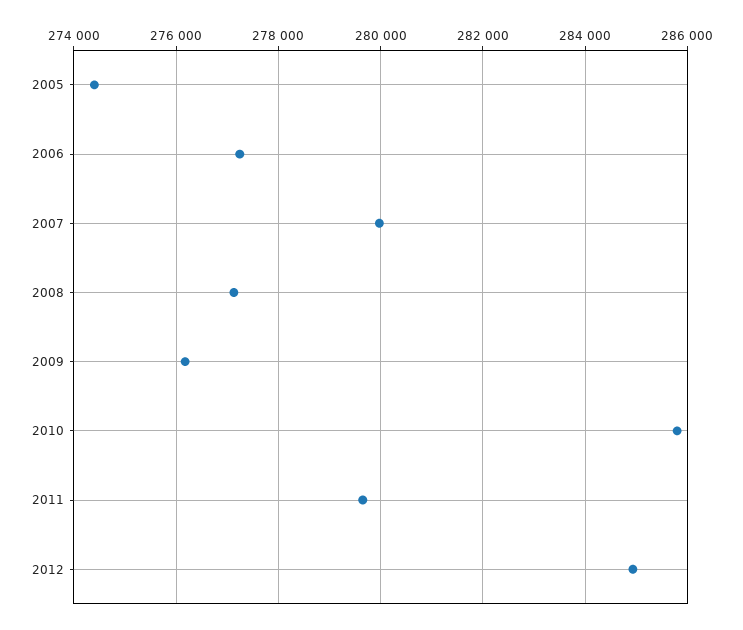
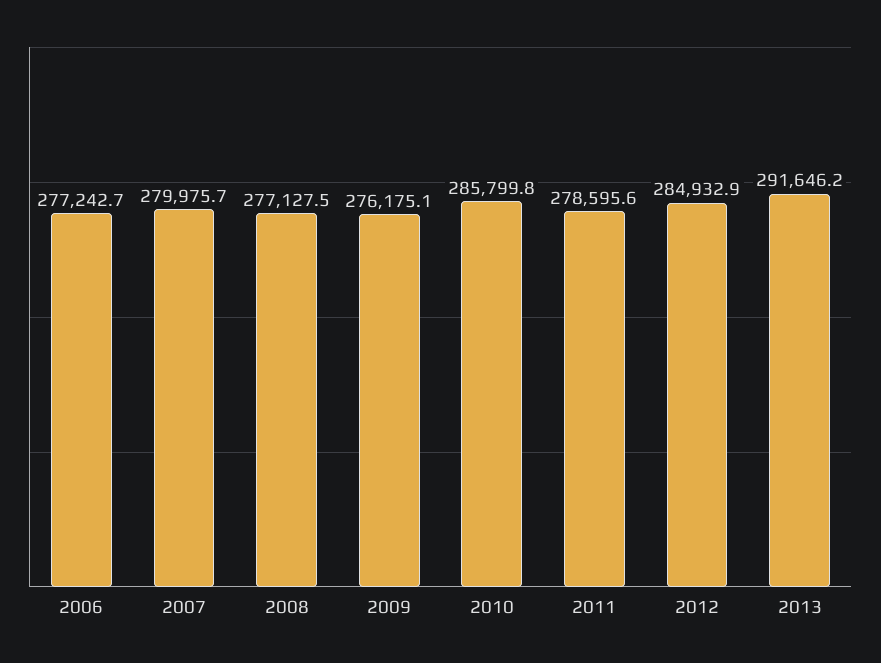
2005: 274400 -> none
2011: 279600 -> 278595.6
2013: none -> 291646.2

